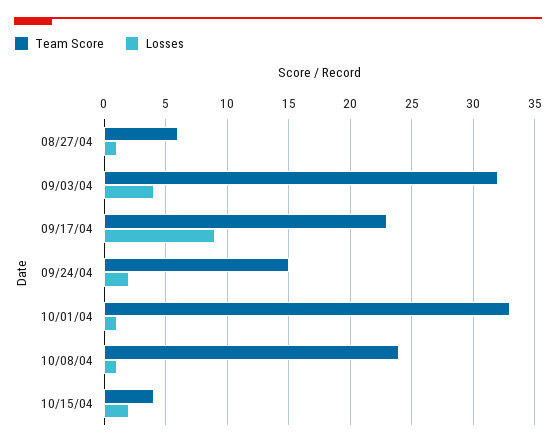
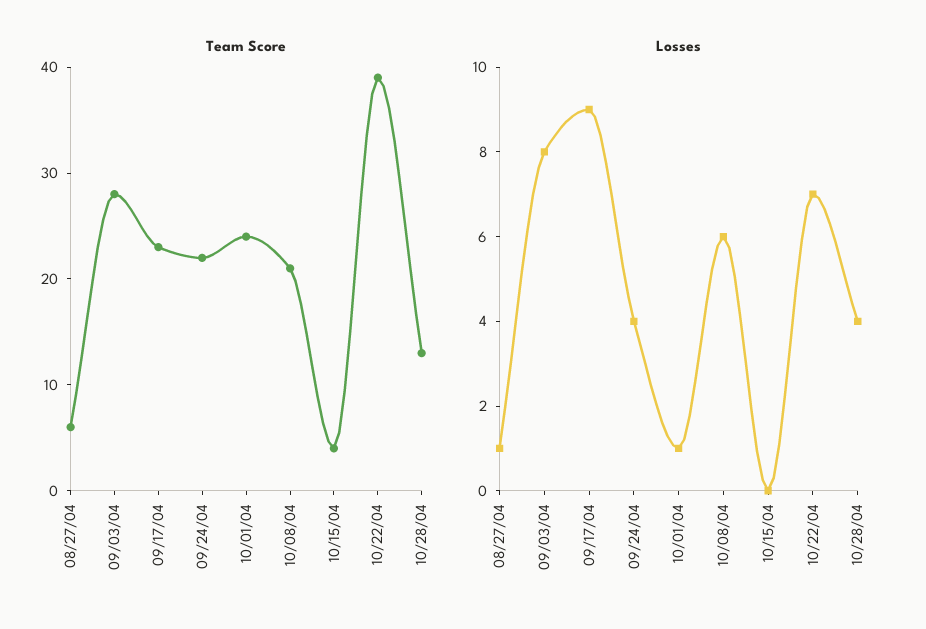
Team Score, 09/03/04: 32 -> 28
Losses, 09/03/04: 4 -> 8
Team Score, 09/24/04: 15 -> 22
Losses, 09/24/04: 2 -> 4
Team Score, 10/01/04: 33 -> 24
Team Score, 10/08/04: 24 -> 21
Losses, 10/08/04: 1 -> 6
Losses, 10/15/04: 2 -> 0
Team Score, 10/22/04: none -> 39
Team Score, 10/28/04: none -> 13
Losses, 10/22/04: none -> 7
Losses, 10/28/04: none -> 4

